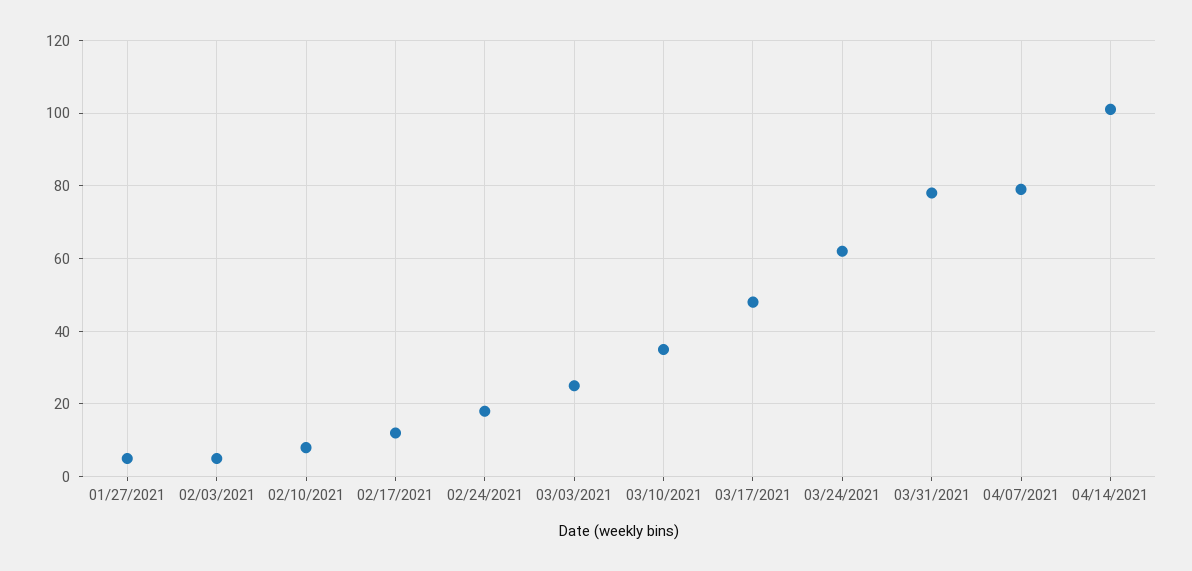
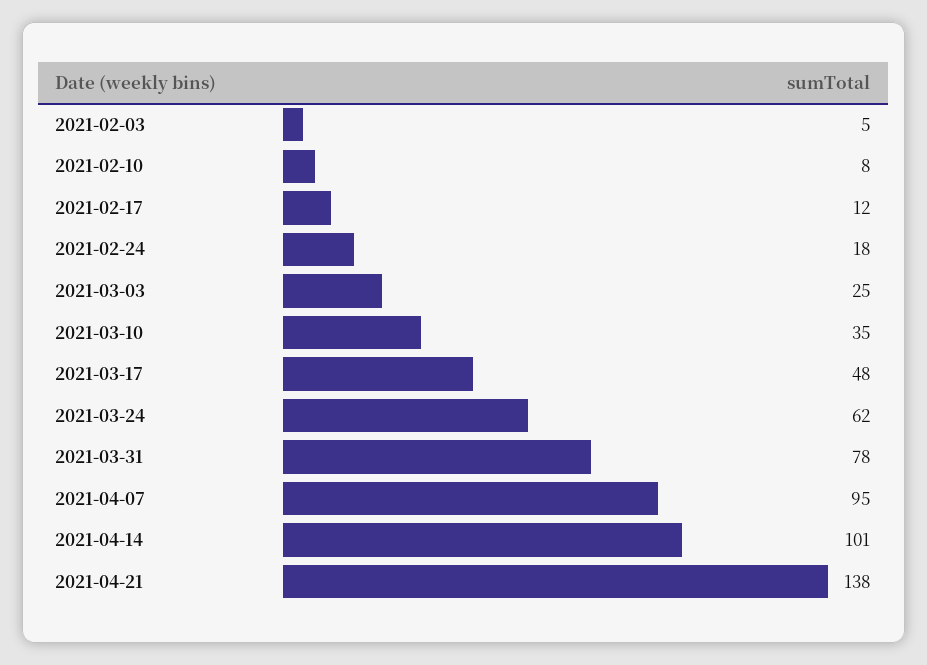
01/27/2021: 5 -> none
04/07/2021: 80 -> 95
2021-04-21: none -> 138

